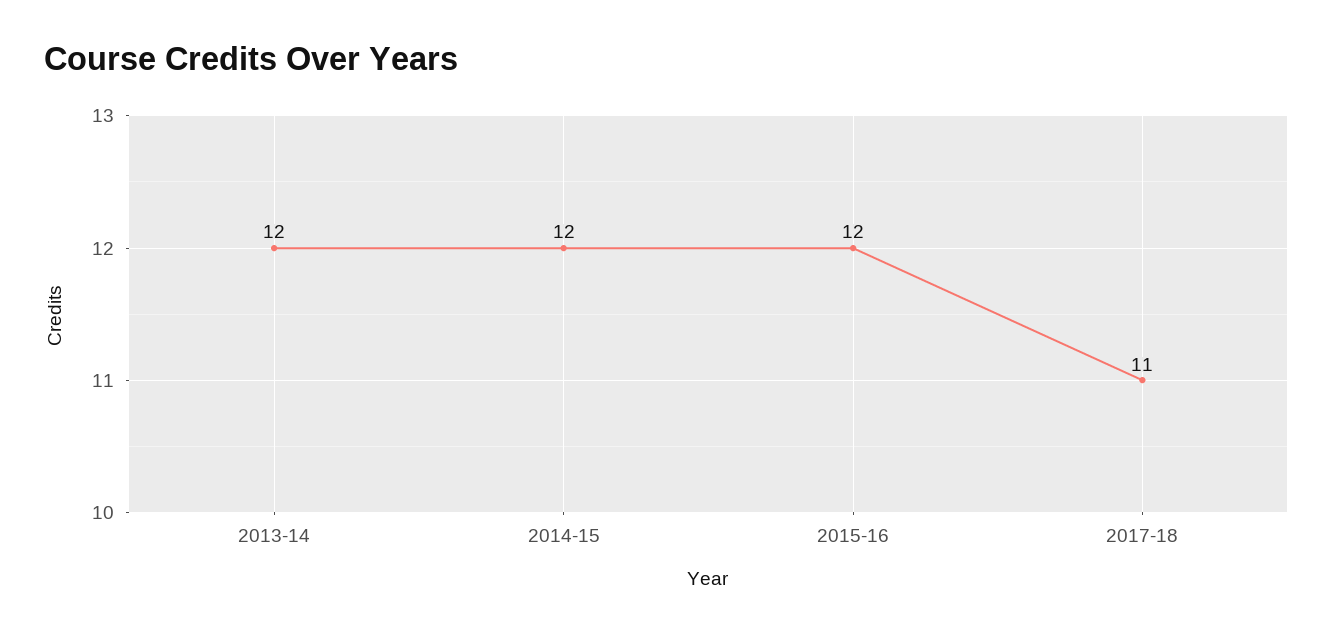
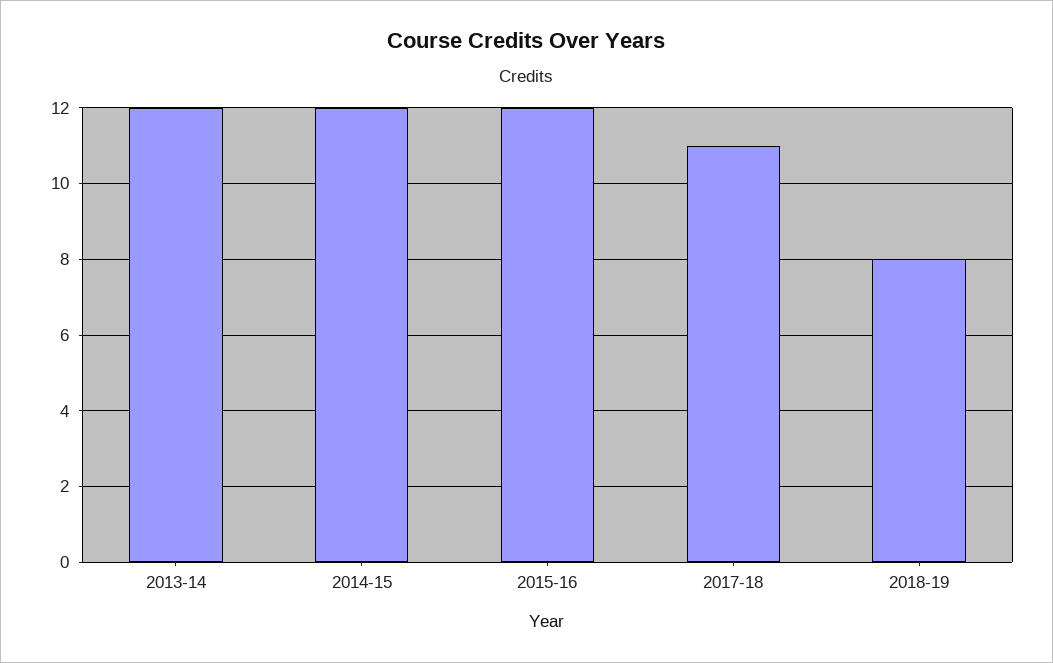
2018-19: none -> 8

